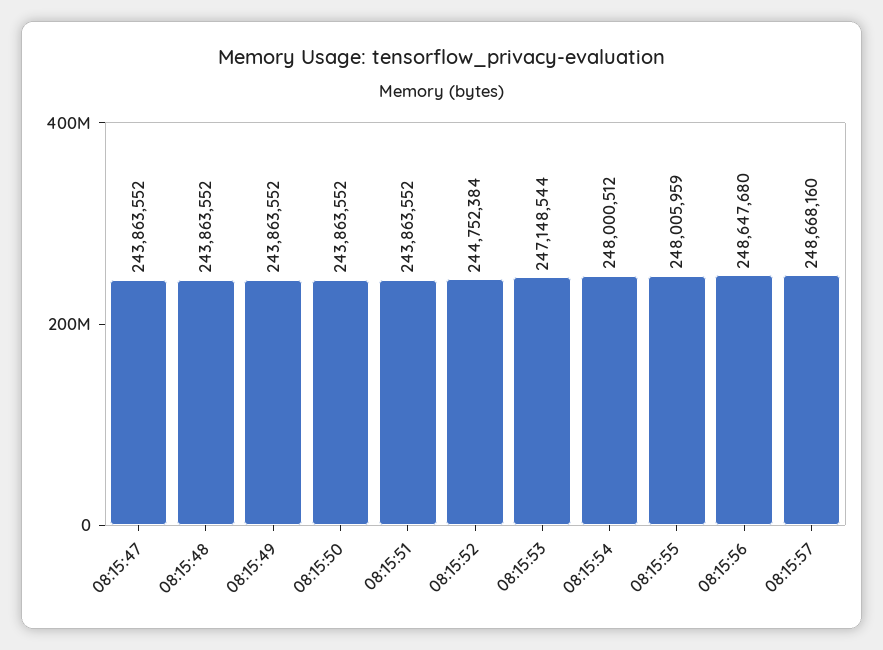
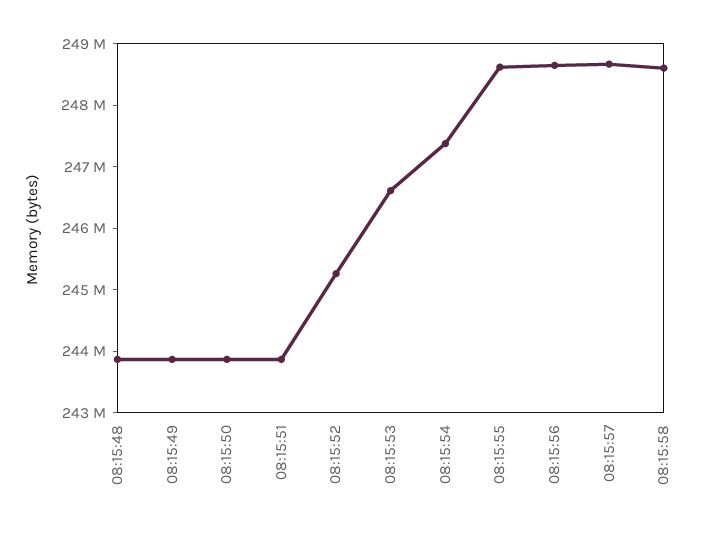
08:15:47: 243863552 -> none
08:15:52: 244752384 -> 245200000
08:15:53: 247148544 -> 246600000
08:15:54: 248000512 -> 247400000
08:15:55: 248005959 -> 248600000
08:15:58: none -> 248600000

